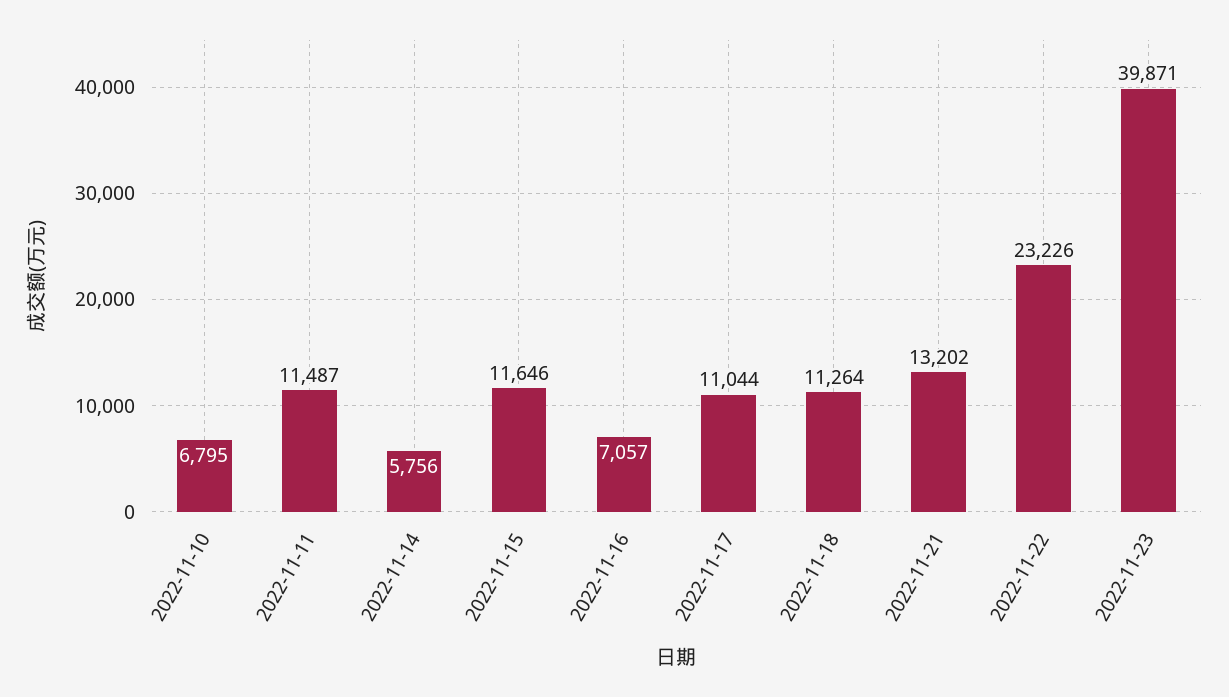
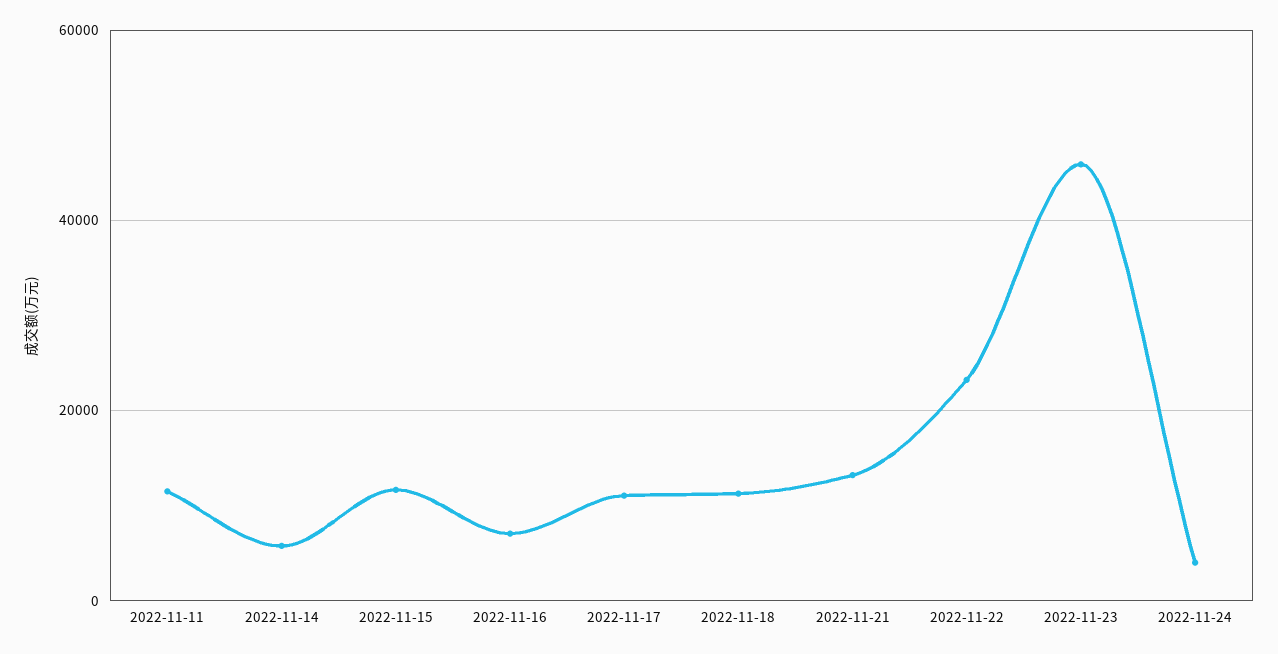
2022-11-10: 6795 -> none
2022-11-23: 39871 -> 46000
2022-11-24: none -> 4000

